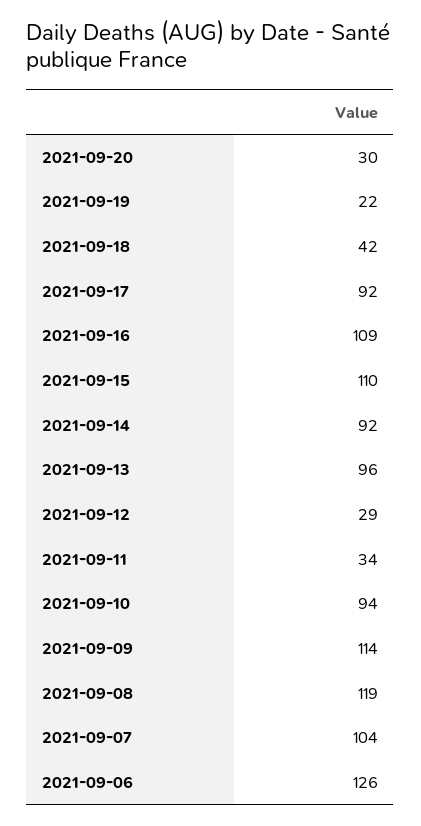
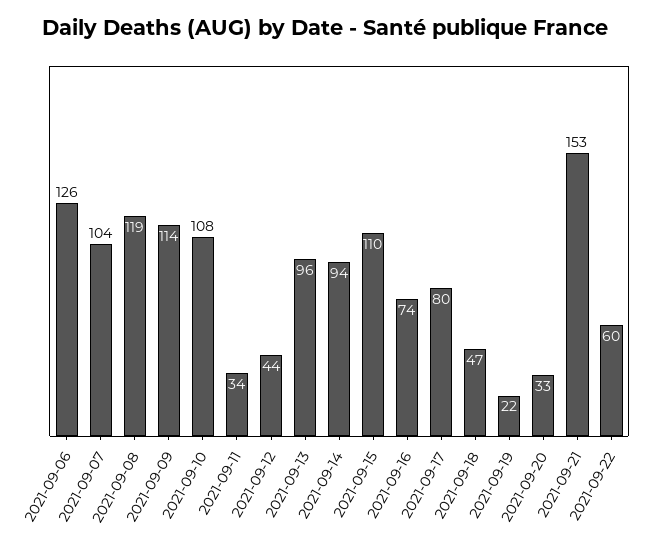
2021-09-20: 30 -> 33
2021-09-18: 42 -> 47
2021-09-17: 92 -> 80
2021-09-16: 109 -> 74
2021-09-14: 92 -> 94
2021-09-12: 29 -> 44
2021-09-10: 94 -> 108
2021-09-21: none -> 153
2021-09-22: none -> 60

